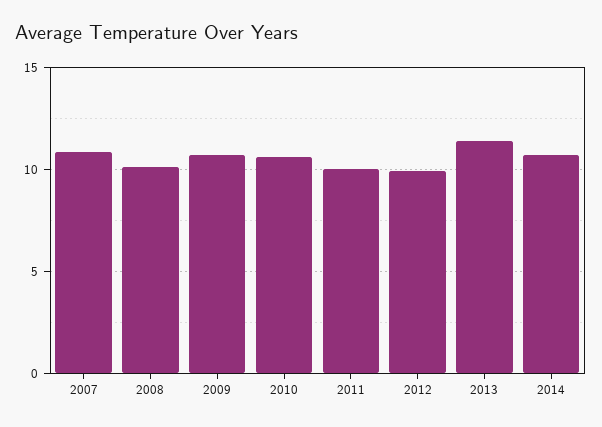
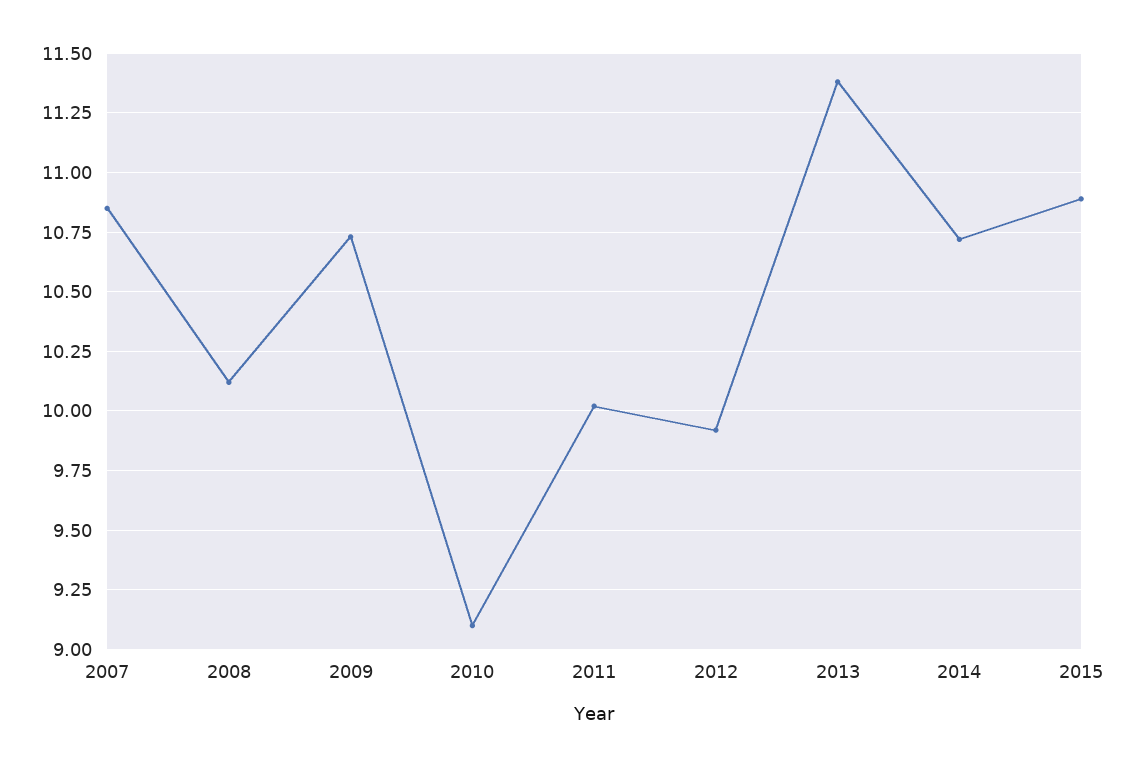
2010: 10.5 -> 9.1
2015: none -> 10.9

